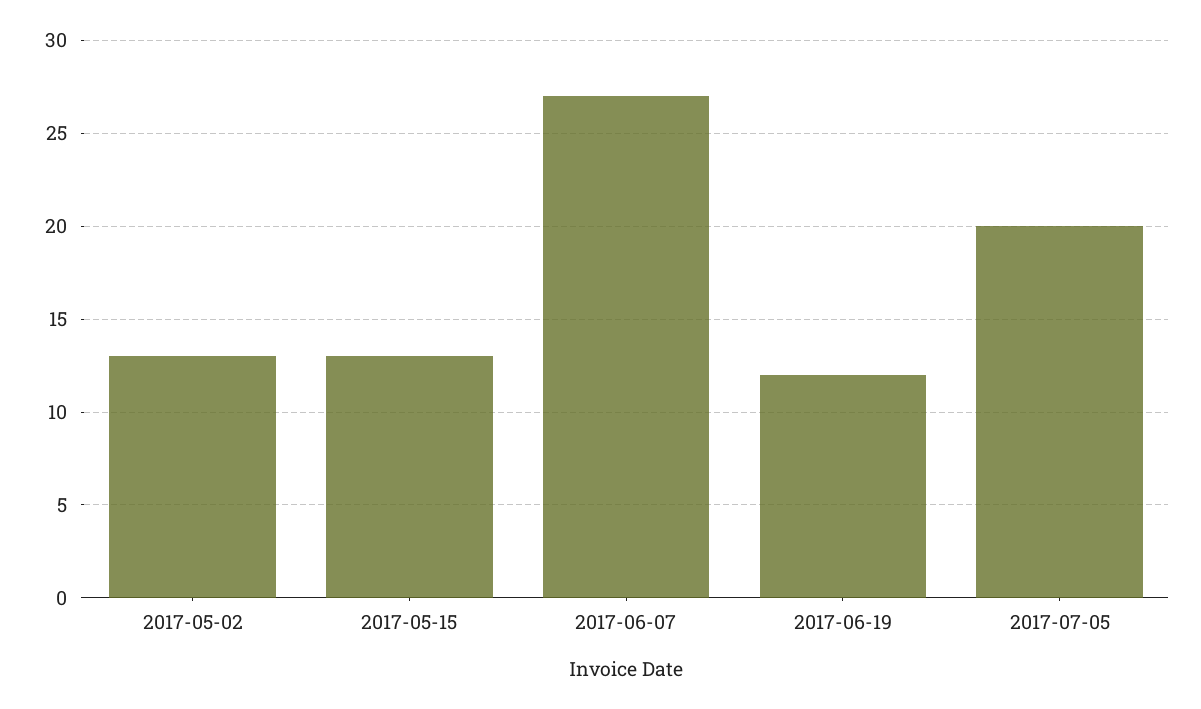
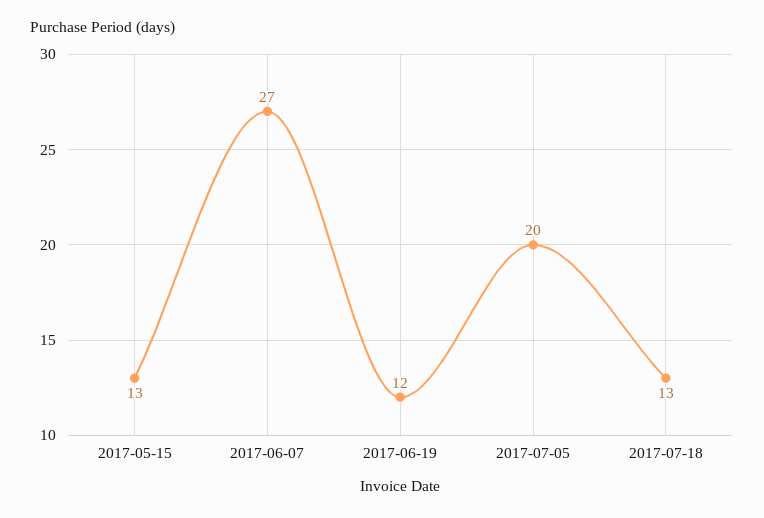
2017-05-02: 13 -> none
2017-07-18: none -> 13

